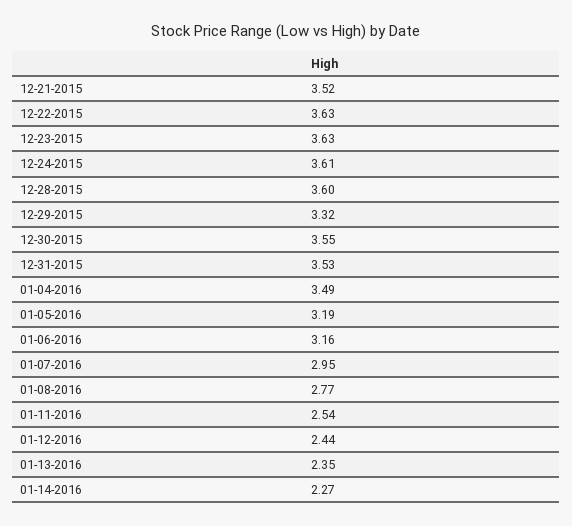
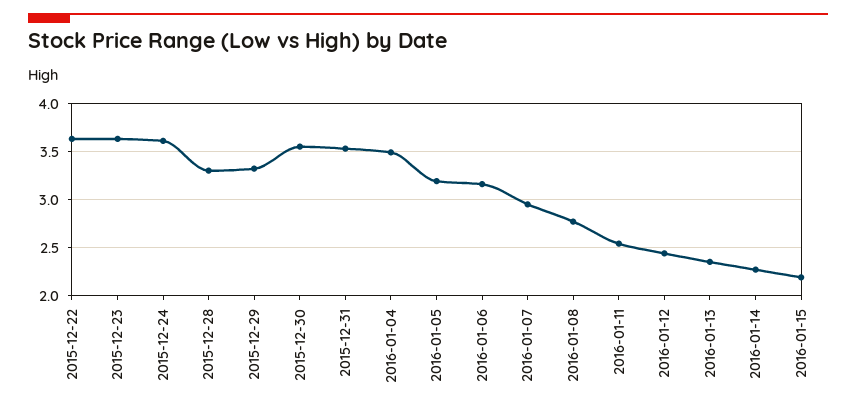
12-21-2015: 3.52 -> none
12-28-2015: 3.6 -> 3.3
2016-01-15: none -> 2.2

